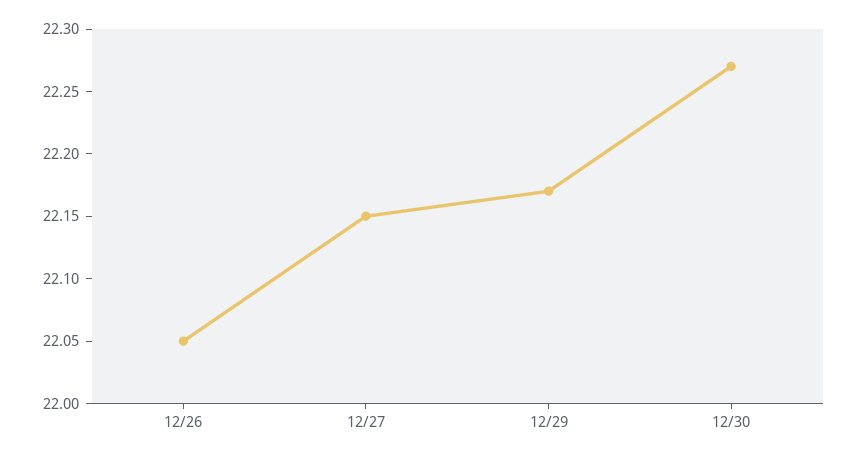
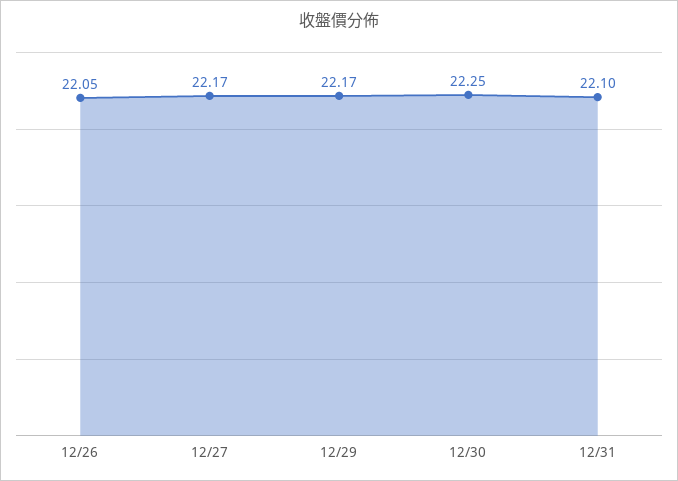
12/27: 22.15 -> 22.17
12/30: 22.27 -> 22.25
12/31: none -> 22.1

